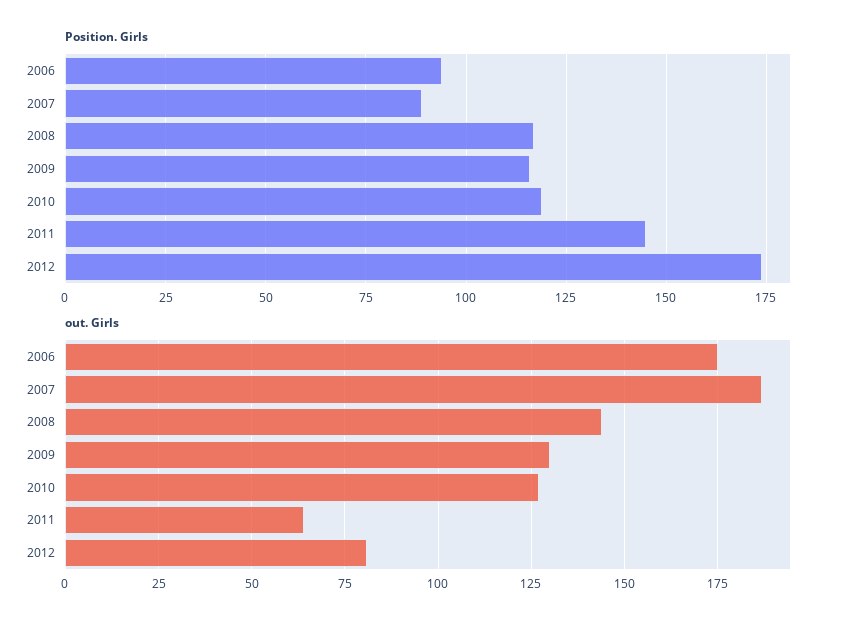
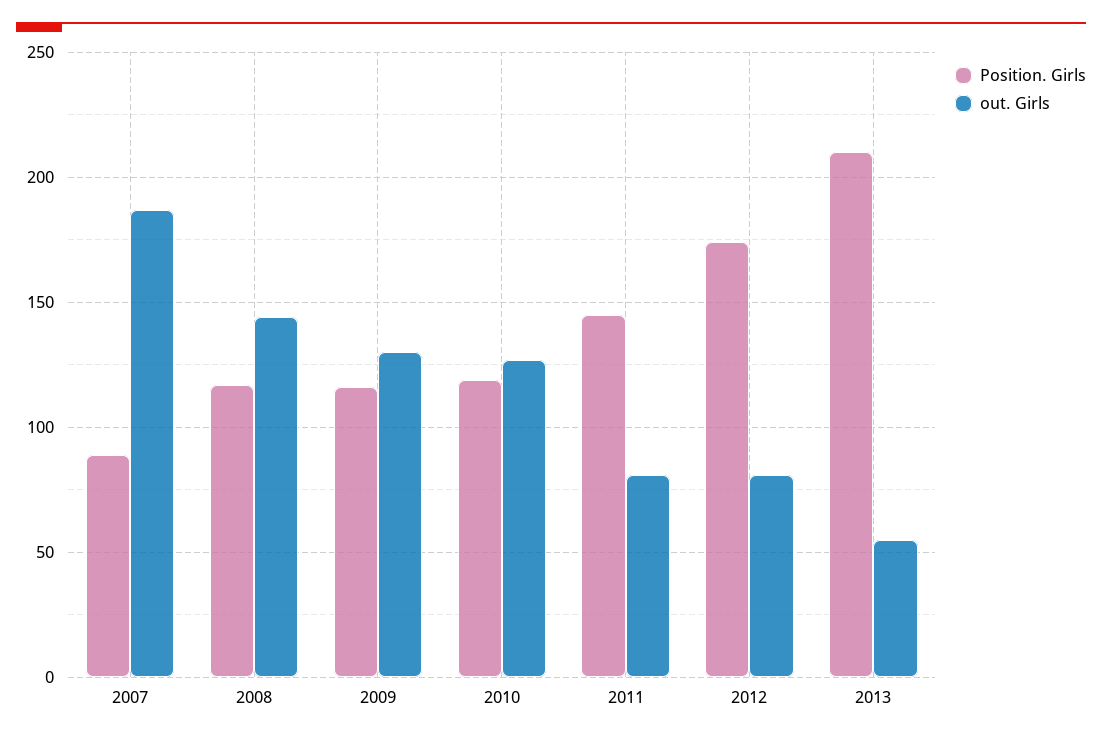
Position. Girls, 2006: 95 -> none
out. Girls, 2006: 175 -> none
out. Girls, 2011: 65 -> 80
Position. Girls, 2013: none -> 210
out. Girls, 2013: none -> 55

